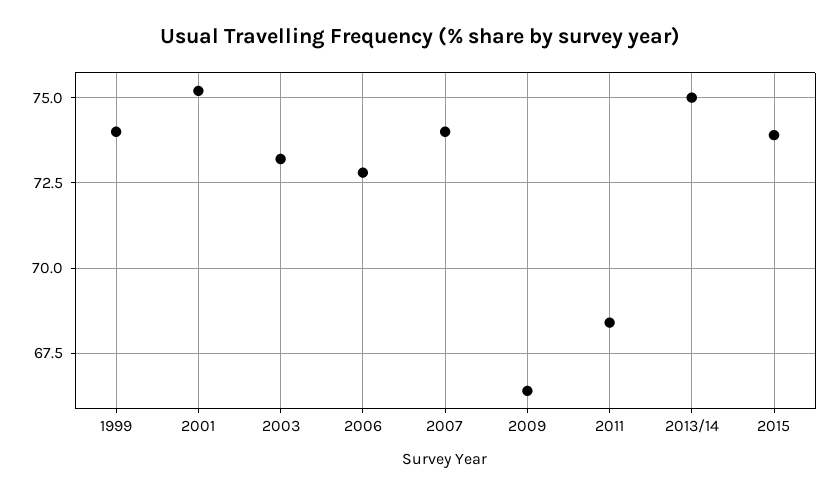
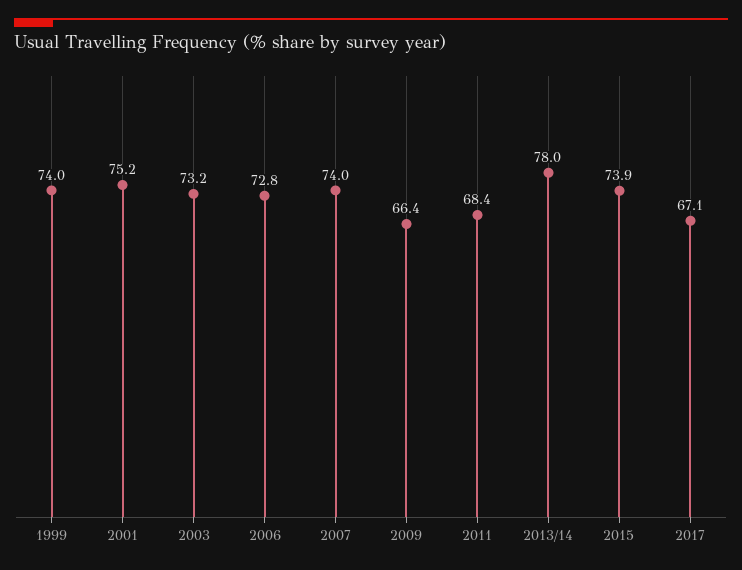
2013/14: 75 -> 78
2017: none -> 67.1

